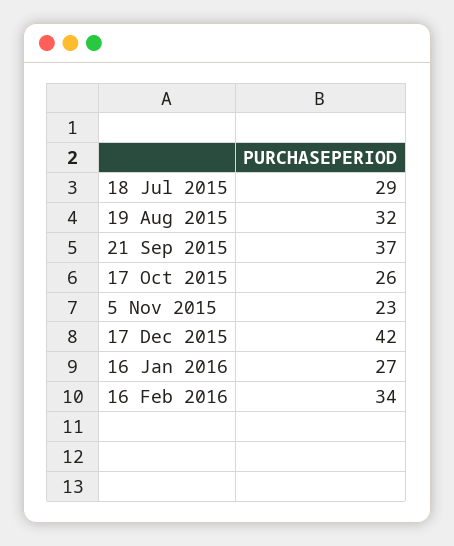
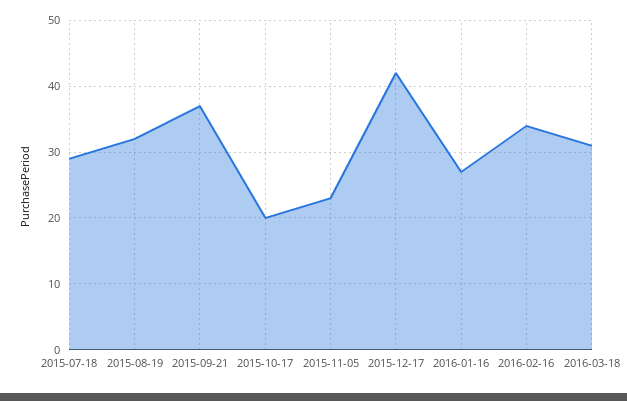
17 Oct 2015: 26 -> 20
2016-03-18: none -> 31

